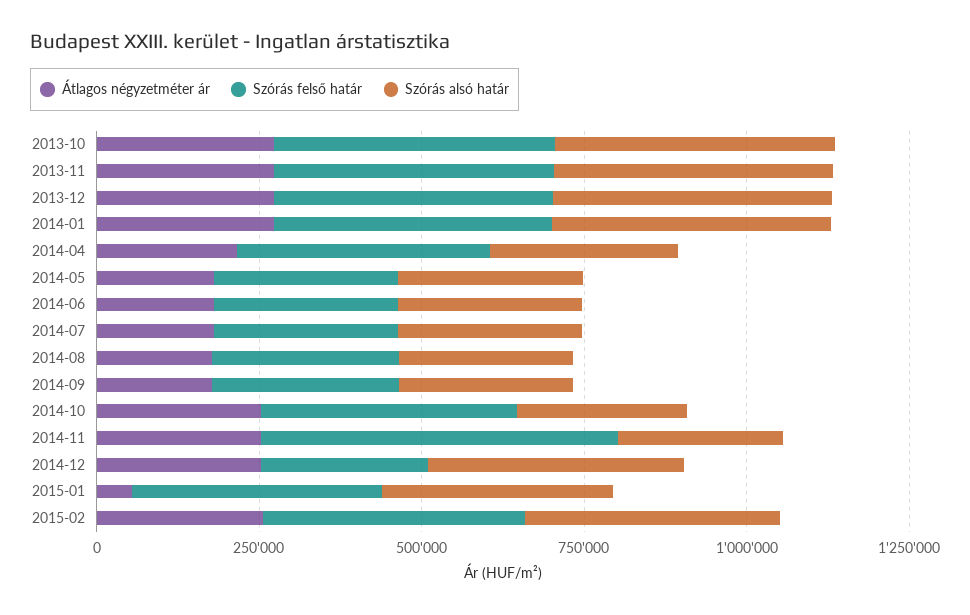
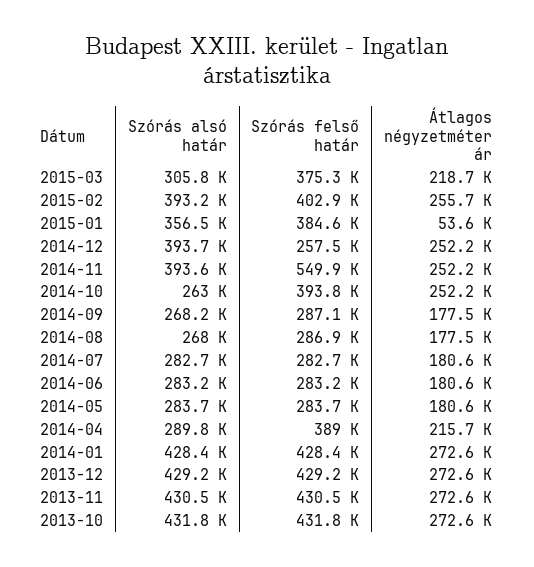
Szórás alsó határ, 2014-11: 250000 -> 393600
Szórás alsó határ, 2015-03: none -> 305800
Szórás felső határ, 2015-03: none -> 375300
Átlagos négyzetméter ár, 2015-03: none -> 218700

